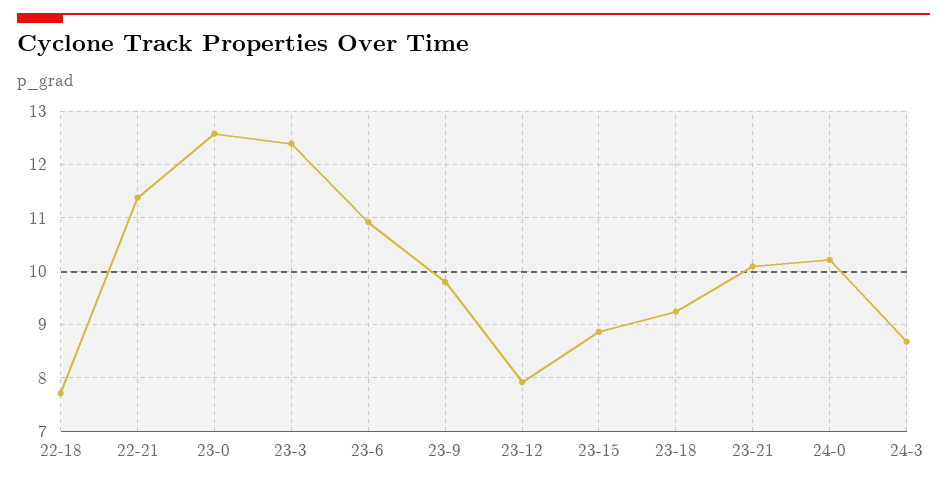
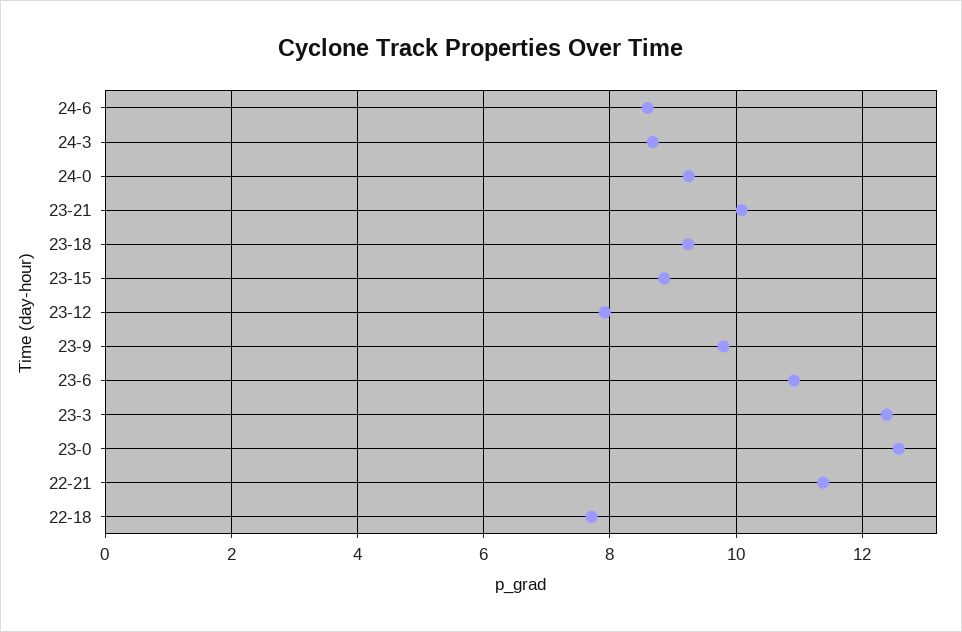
24-0: 10.2 -> 9.2
24-6: none -> 8.6

